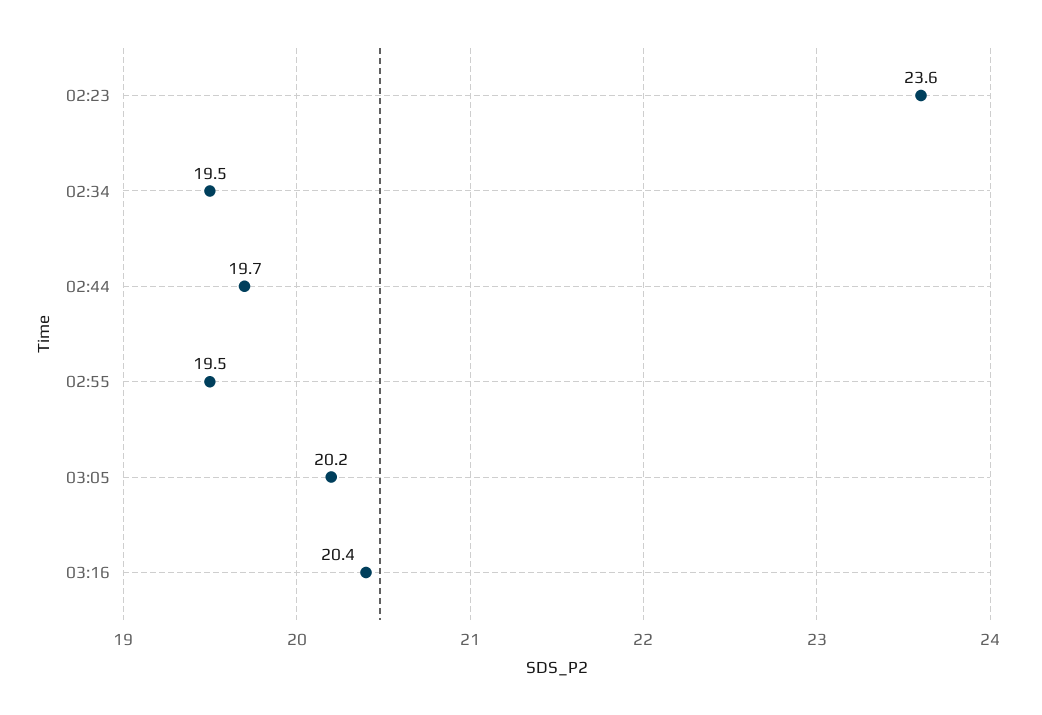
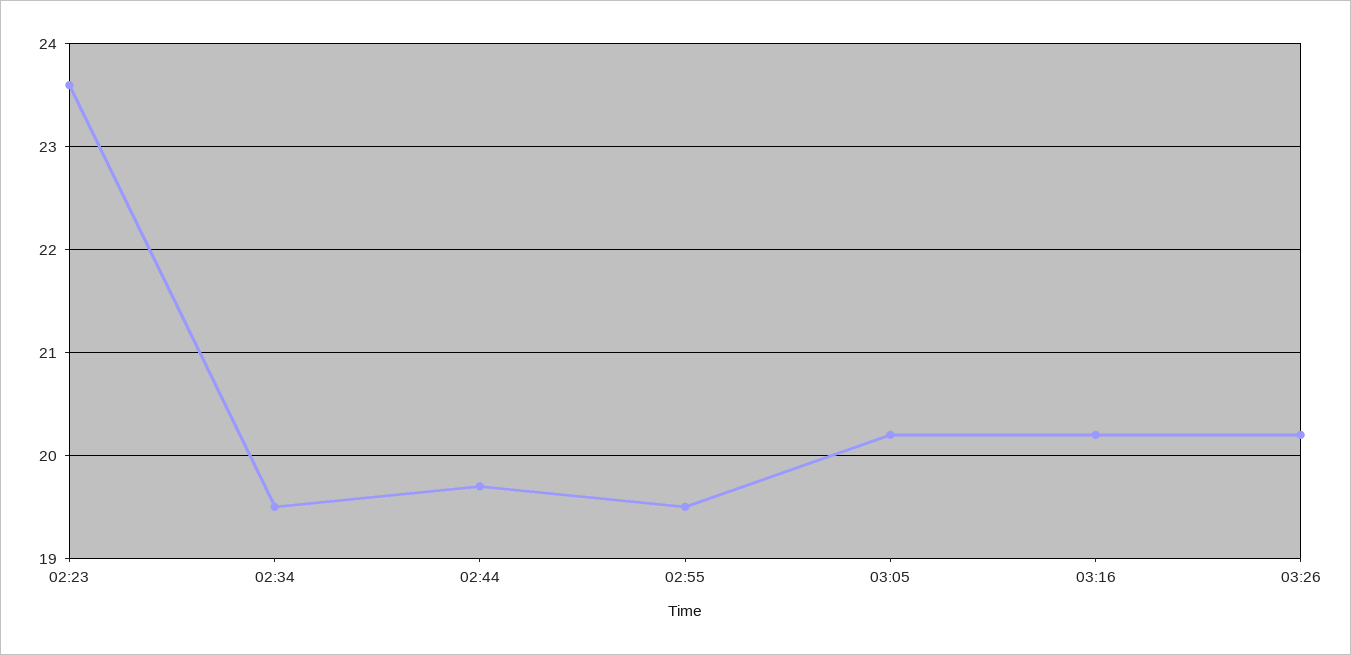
03:16: 20.4 -> 20.2
03:26: none -> 20.2

